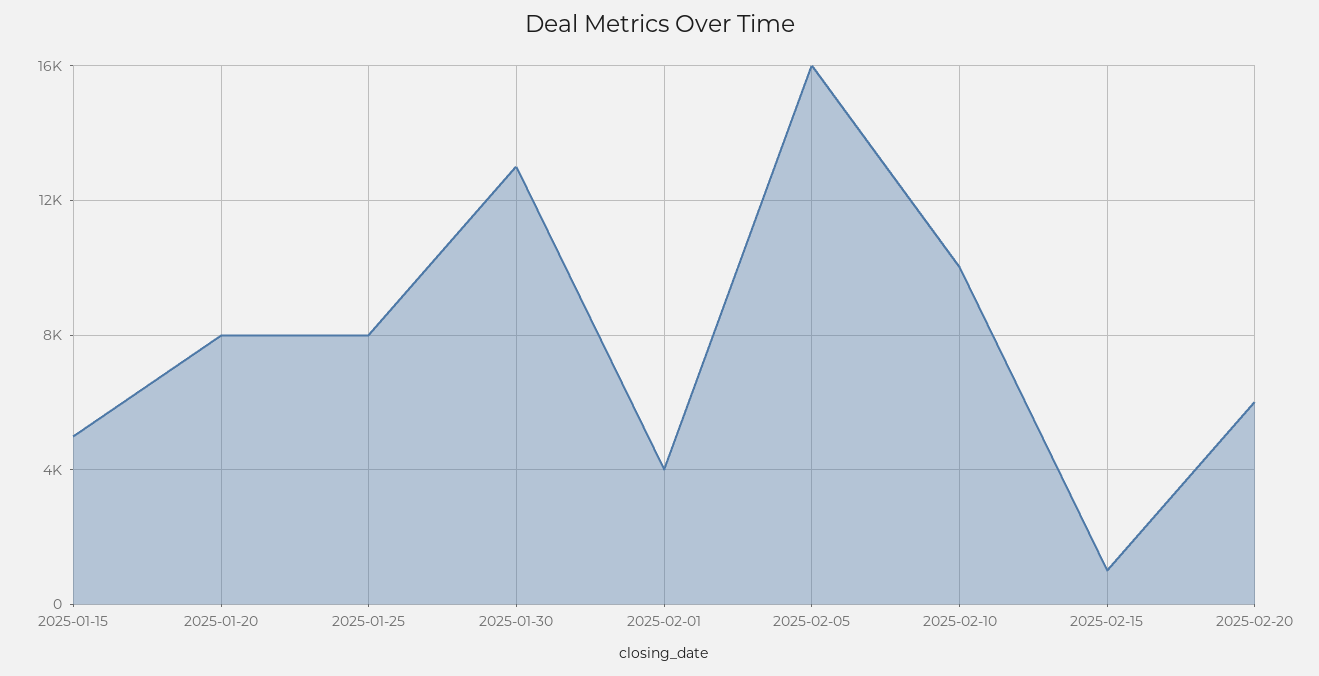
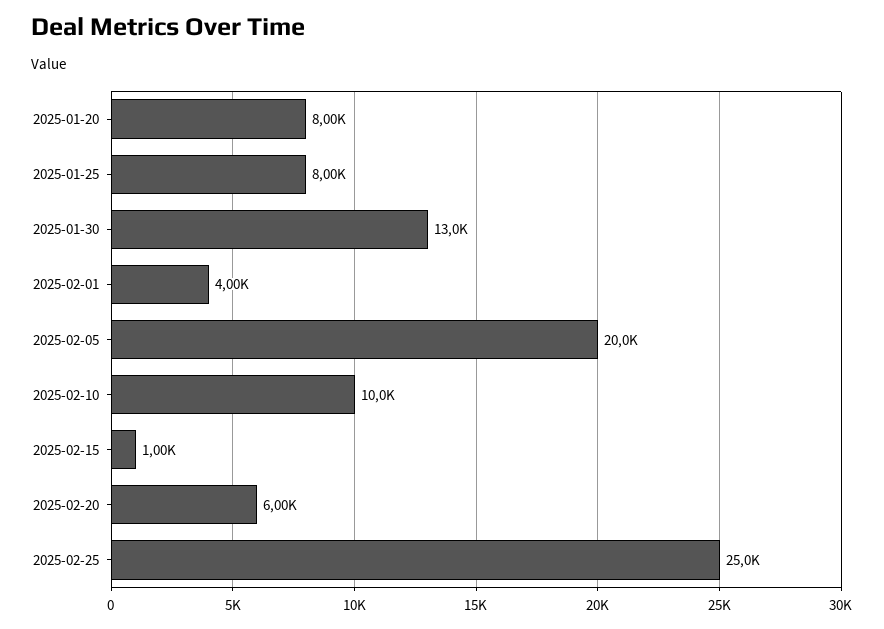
2025-01-15: 5000 -> none
2025-02-05: 16000 -> 20000
2025-02-25: none -> 25000

